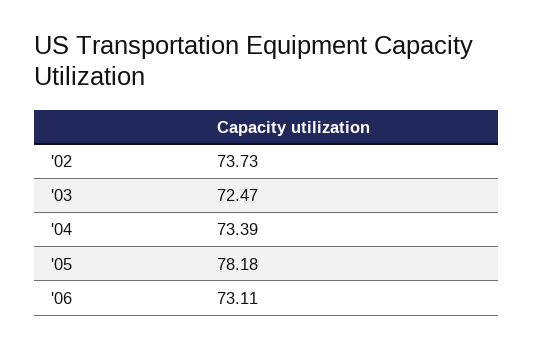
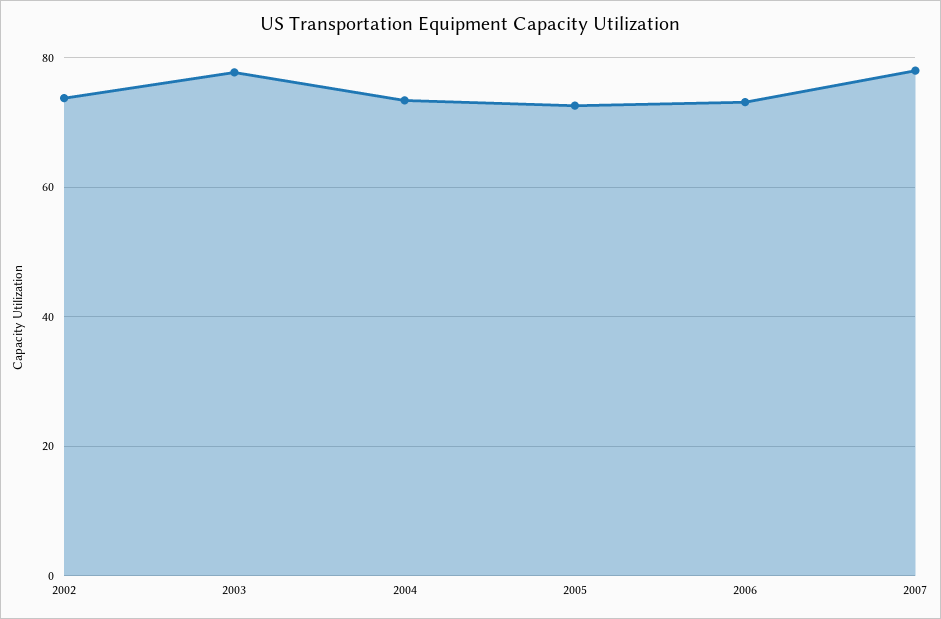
'03: 72.47 -> 78
'05: 78.18 -> 72
2007: none -> 78

